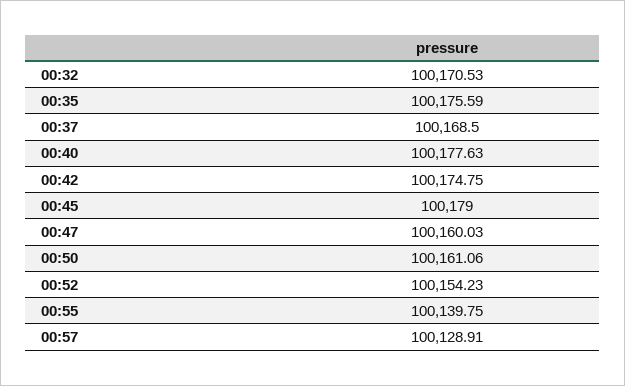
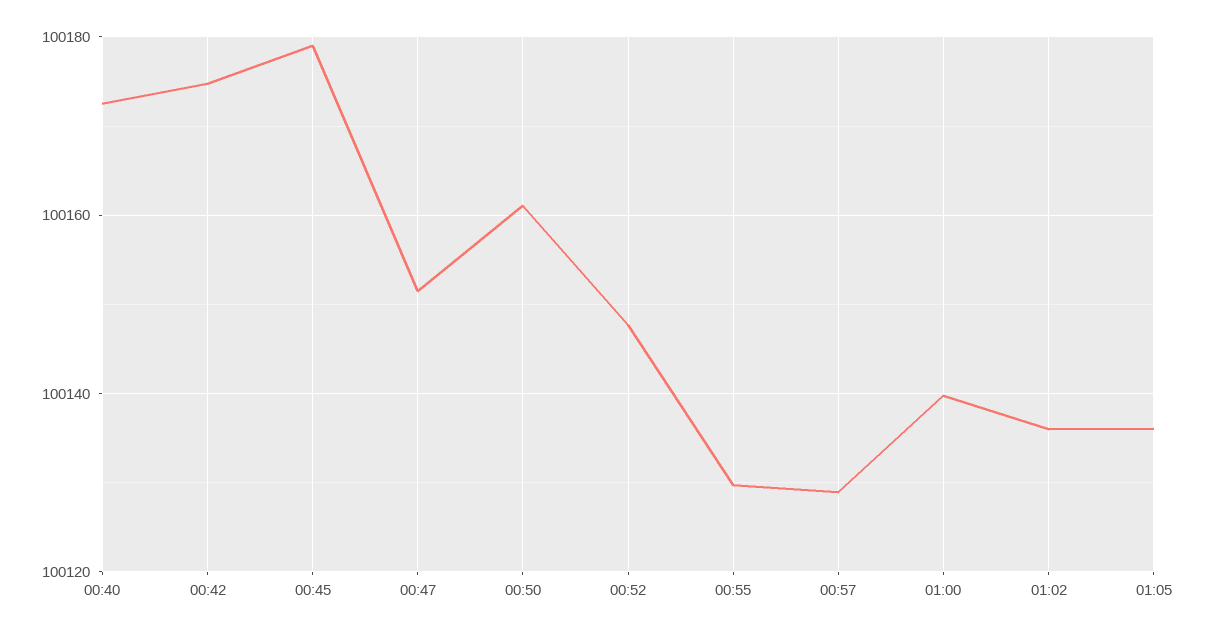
00:32: 100170.53 -> none
00:35: 100175.59 -> none
00:37: 100168.5 -> none
00:40: 100177.63 -> 100172
00:47: 100160.03 -> 100152
00:52: 100154.23 -> 100148
00:55: 100139.75 -> 100130
01:00: none -> 100140
01:02: none -> 100136
01:05: none -> 100136

